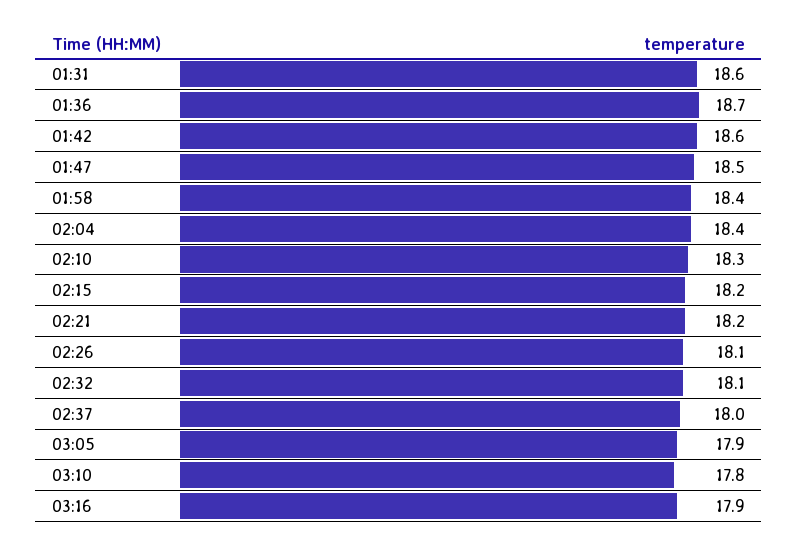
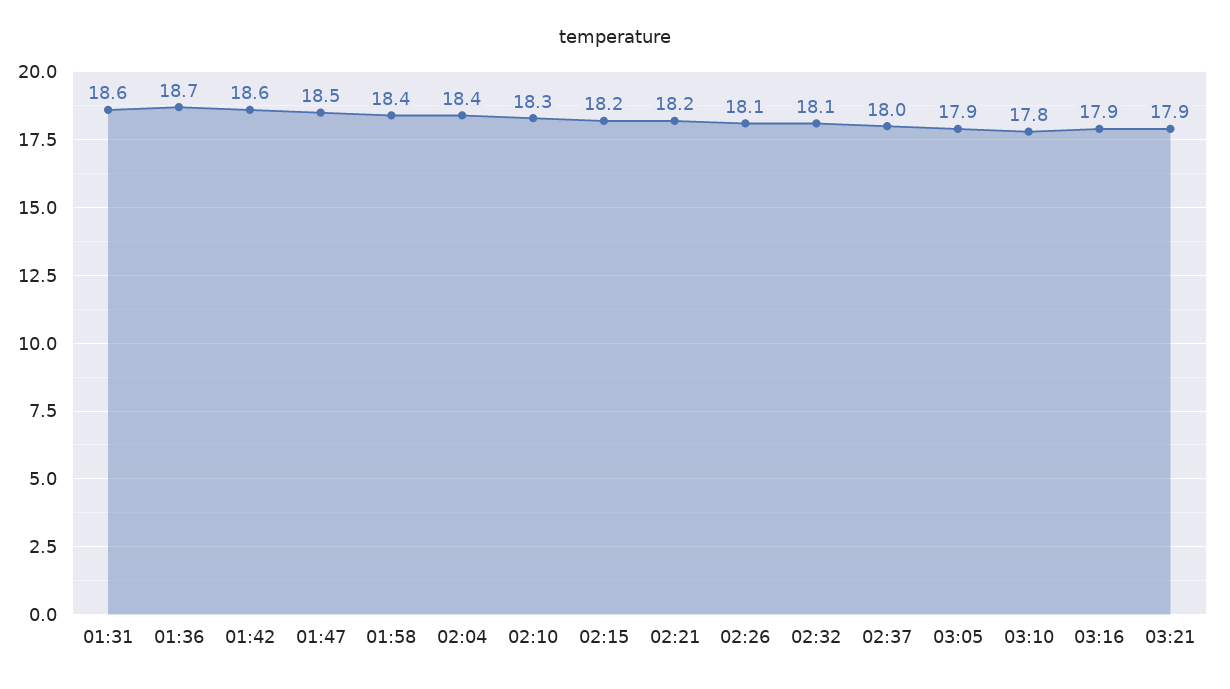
03:21: none -> 17.9

